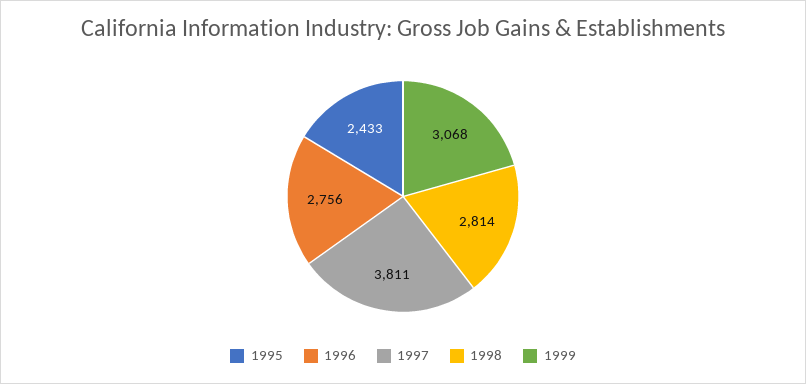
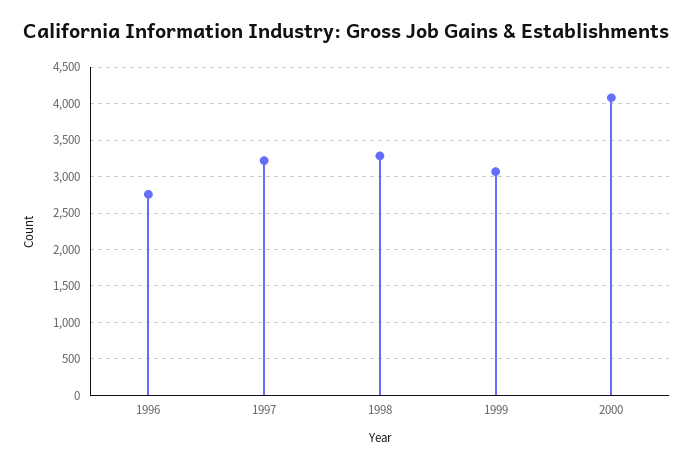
1995: 2433 -> none
1997: 3811 -> 3200
1998: 2814 -> 3300
2000: none -> 4100

